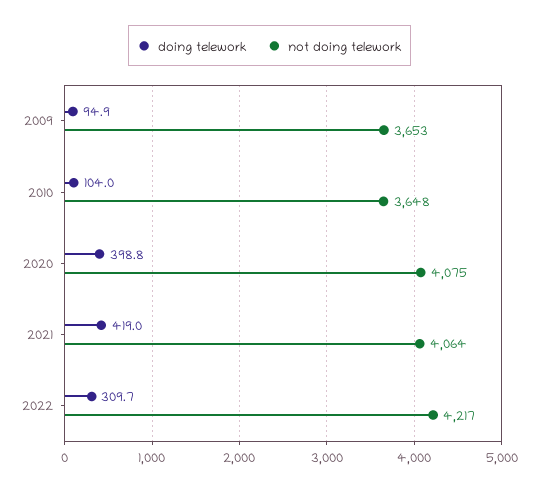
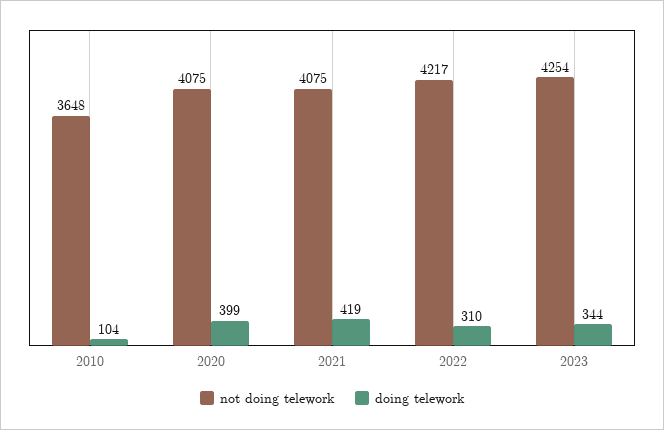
doing telework, 2009: 94.9 -> none
not doing telework, 2009: 3653 -> none
not doing telework, 2021: 4064 -> 4075
not doing telework, 2023: none -> 4254
doing telework, 2023: none -> 344

